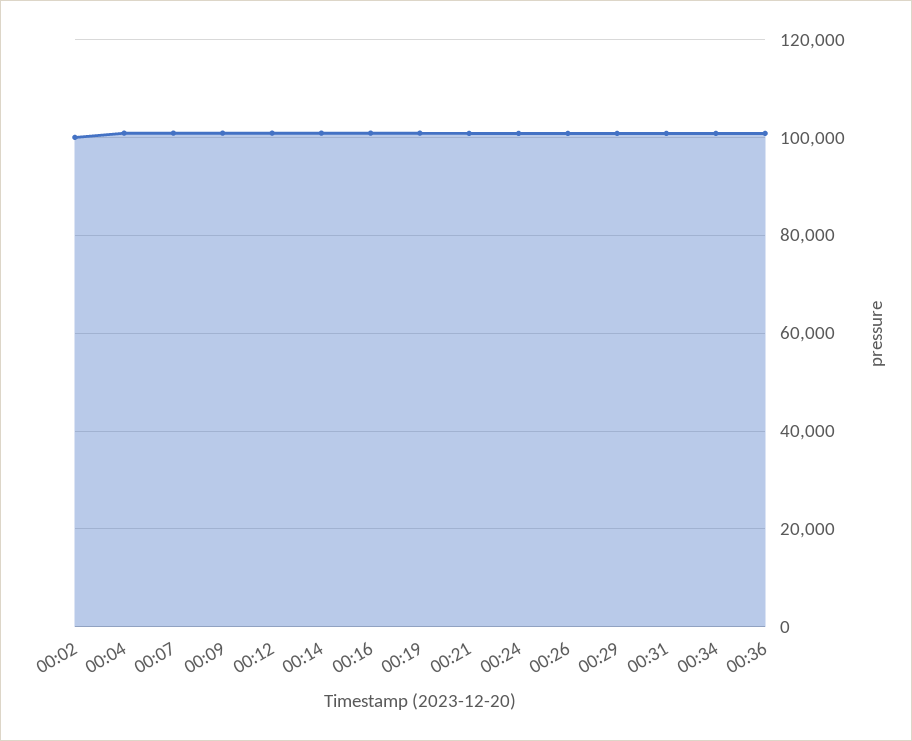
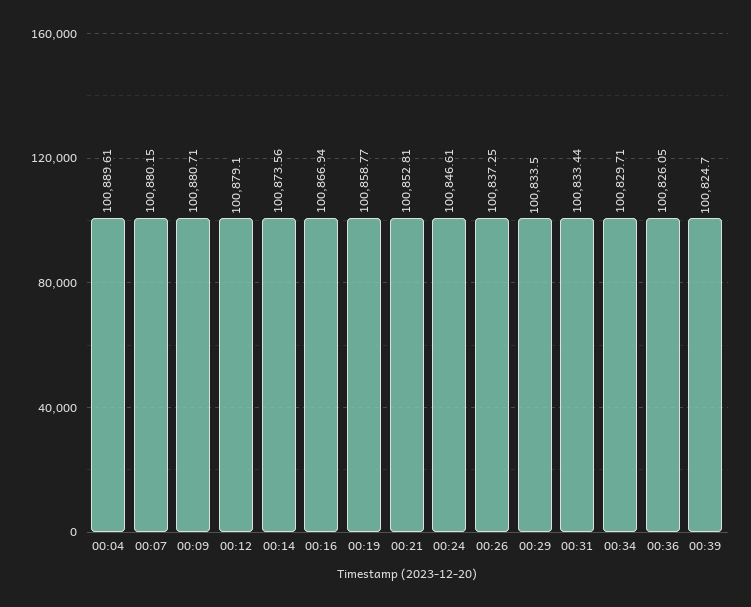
00:02: 100000 -> none
00:39: none -> 100824.7

